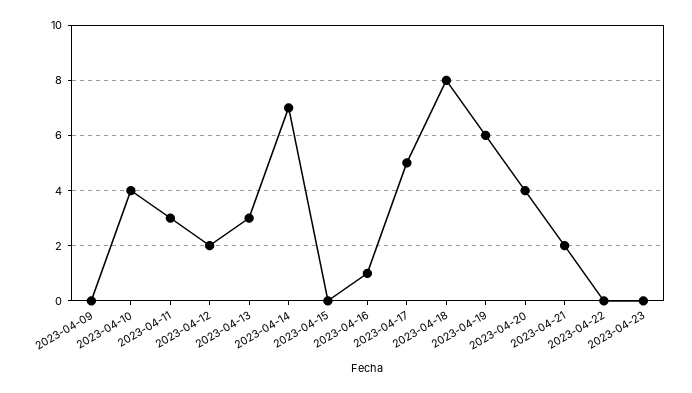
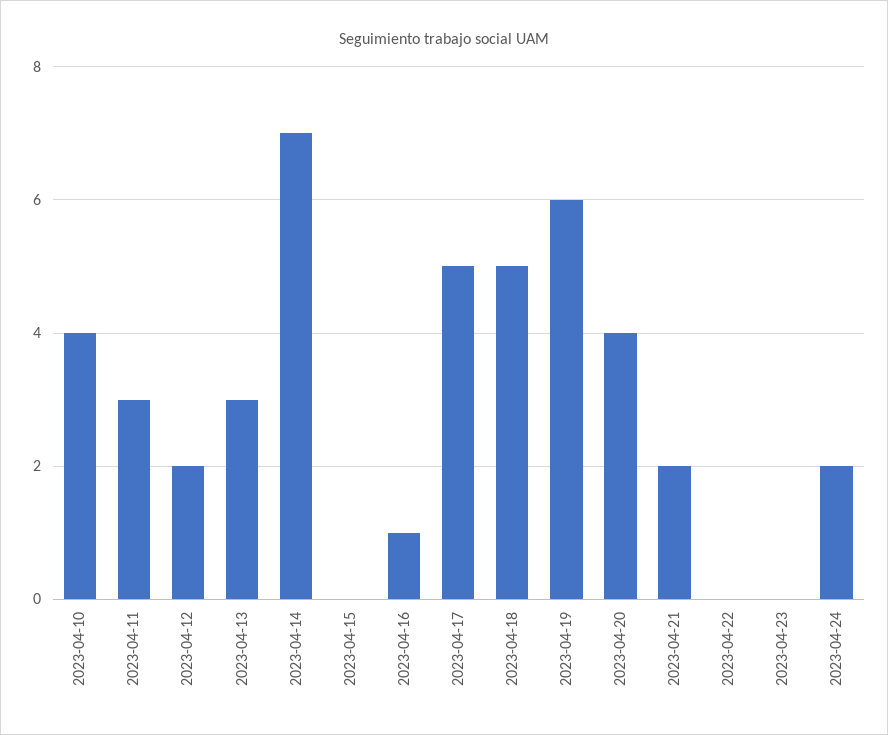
2023-04-09: 0 -> none
2023-04-18: 8 -> 5
2023-04-24: none -> 2

